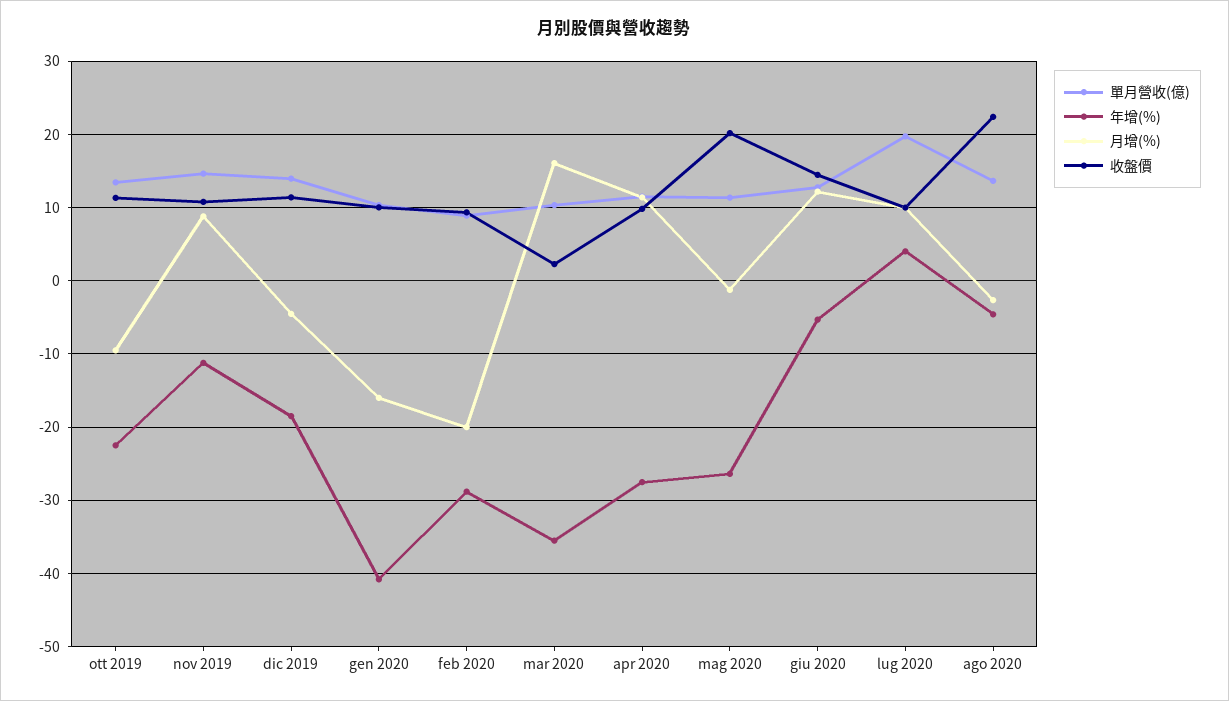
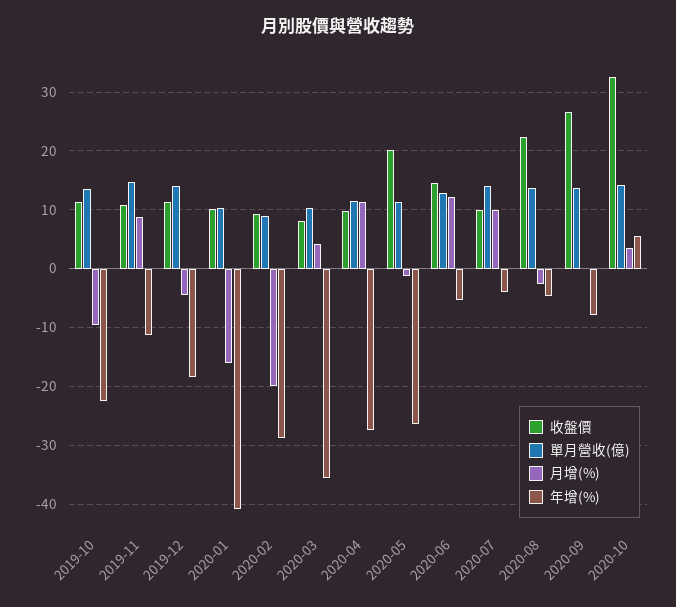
月增(%), mar 2020: 16 -> 4
收盤價, mar 2020: 2 -> 8
單月營收(億), lug 2020: 20 -> 14
年增(%), lug 2020: 4 -> -4
收盤價, 2020-09: none -> 26
單月營收(億), 2020-09: none -> 14
月增(%), 2020-09: none -> 0
年增(%), 2020-09: none -> -8
收盤價, 2020-10: none -> 32
單月營收(億), 2020-10: none -> 14
月增(%), 2020-10: none -> 4
年增(%), 2020-10: none -> 6

